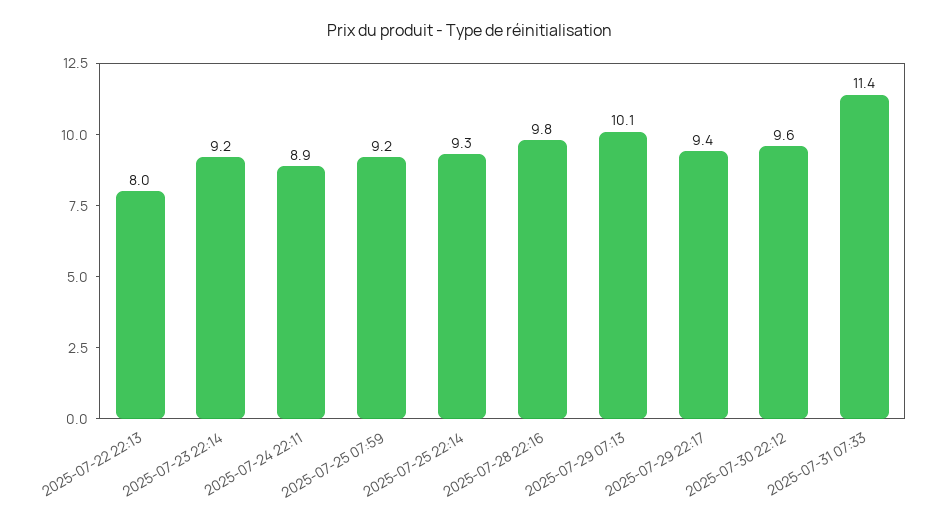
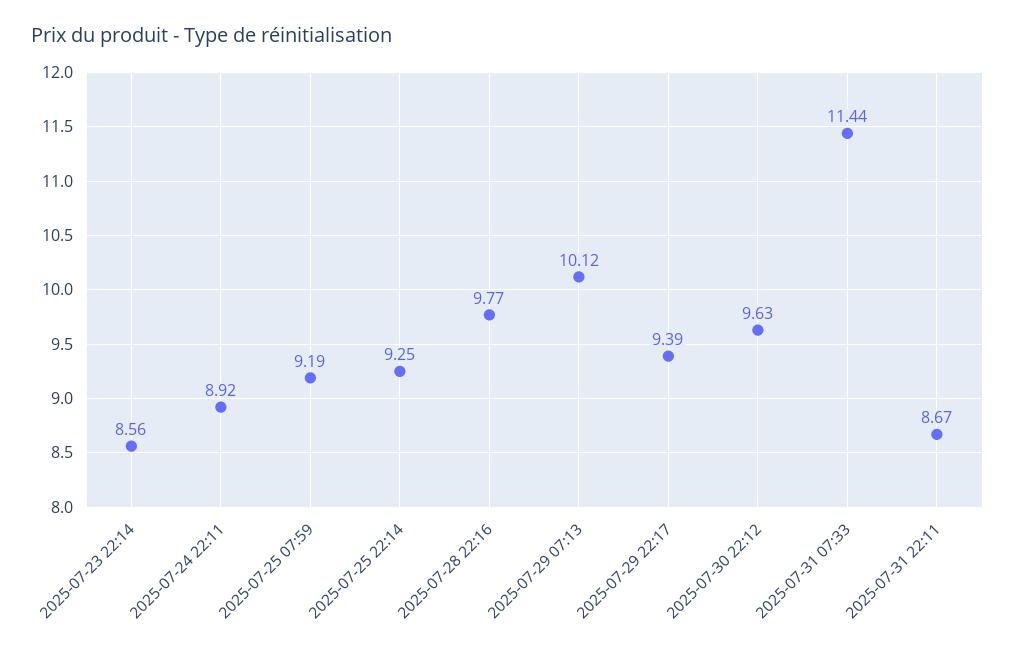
2025-07-22 22:13: 8 -> none
2025-07-23 22:14: 9.2 -> 8.56
2025-07-31 22:11: none -> 8.67

